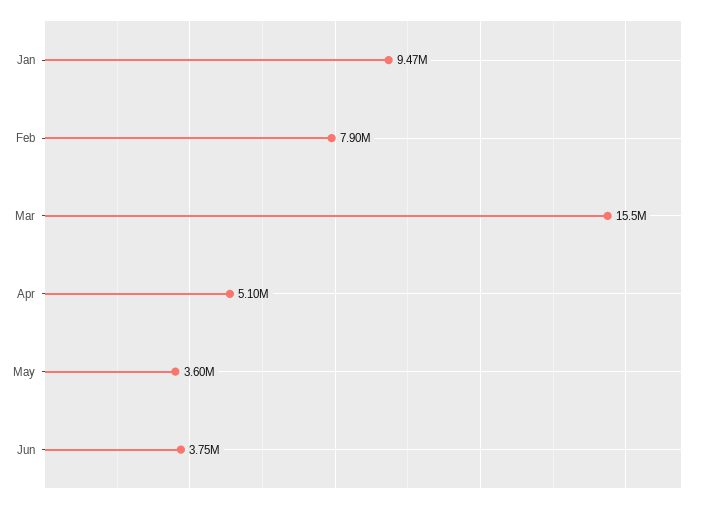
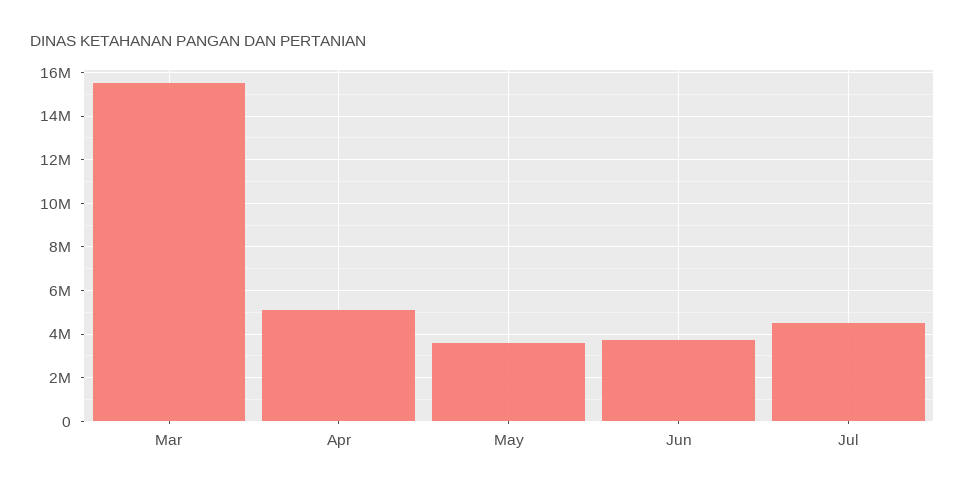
Jan: 9470000 -> none
Feb: 7900000 -> none
Jul: none -> 4500000

